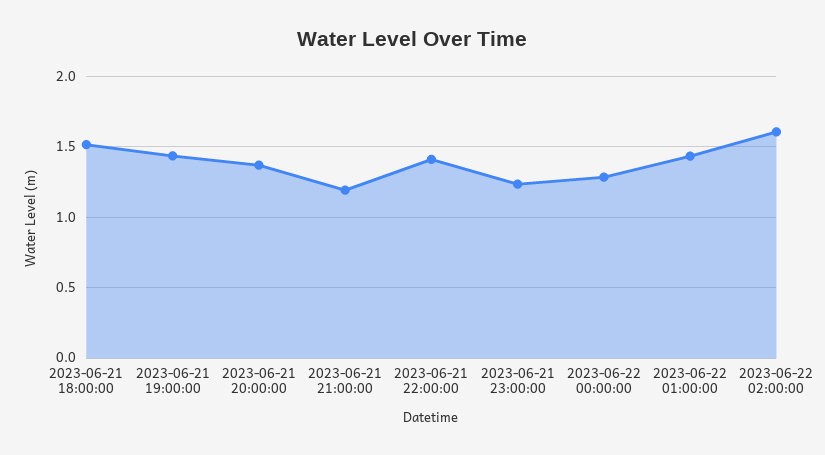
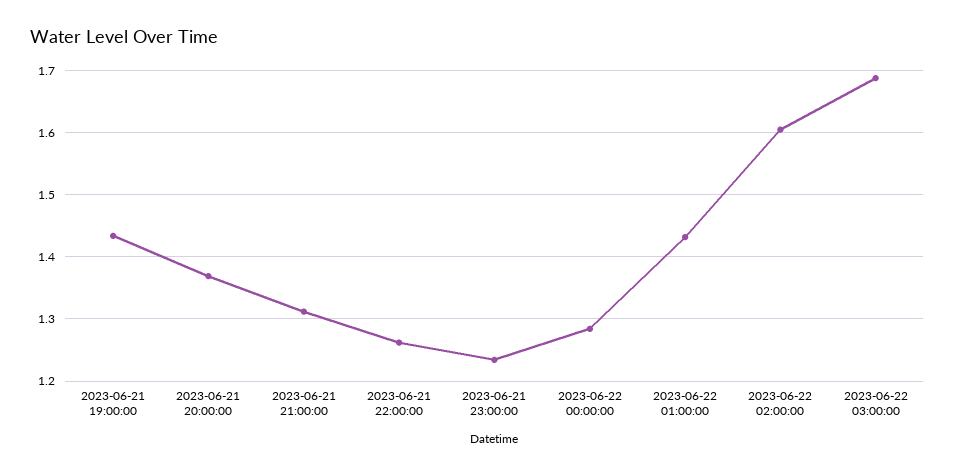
2023-06-21 18:00:00: 1.5 -> none
2023-06-21 21:00:00: 1.2 -> 1.31
2023-06-21 22:00:00: 1.4 -> 1.26
2023-06-22 03:00:00: none -> 1.69

